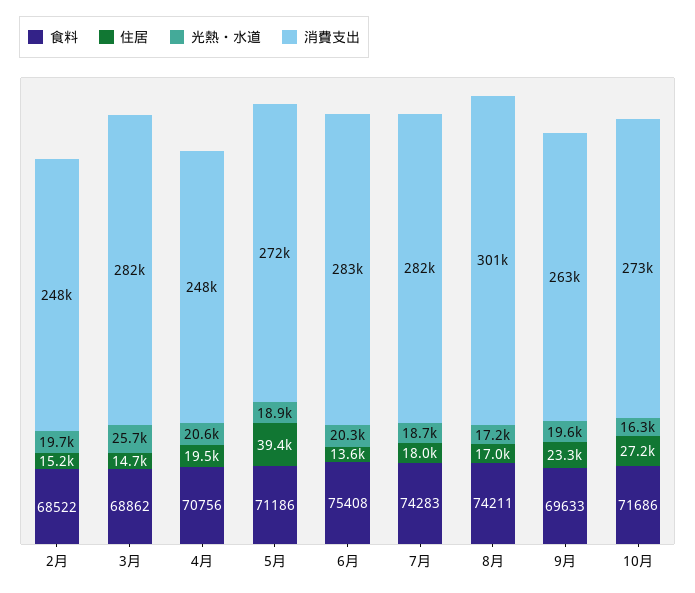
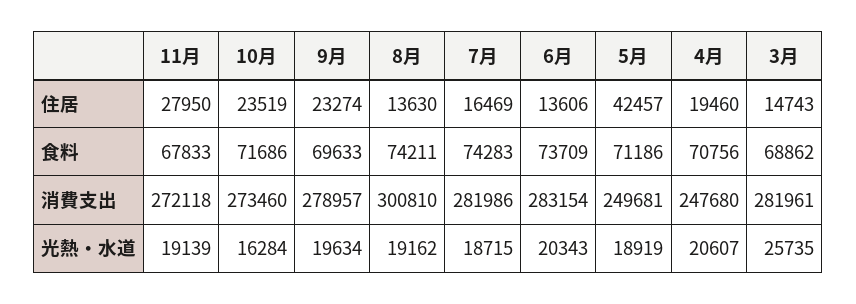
食料, 2月: 68522 -> none
住居, 2月: 15200 -> none
光熱・水道, 2月: 19700 -> none
消費支出, 2月: 248000 -> none
住居, 5月: 39400 -> 42457
消費支出, 5月: 272000 -> 249681
食料, 6月: 75408 -> 73709
住居, 7月: 18000 -> 16469
住居, 8月: 17000 -> 13630
光熱・水道, 8月: 17200 -> 19162
消費支出, 9月: 263000 -> 278957
住居, 10月: 27200 -> 23519
住居, 11月: none -> 27950
食料, 11月: none -> 67833
消費支出, 11月: none -> 272118
光熱・水道, 11月: none -> 19139

